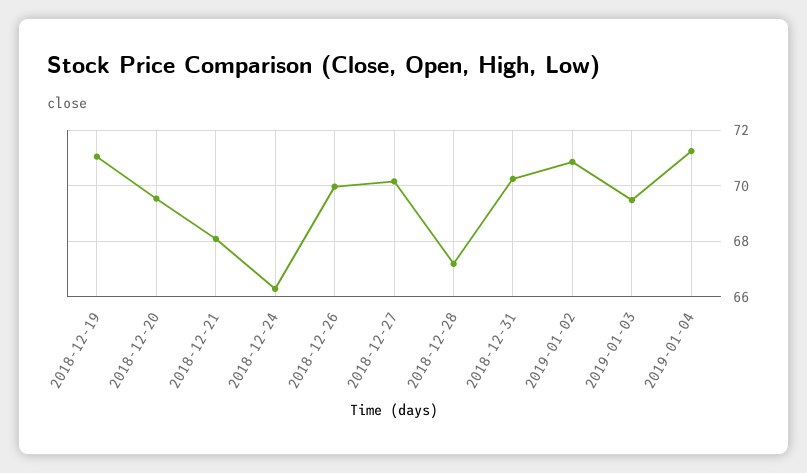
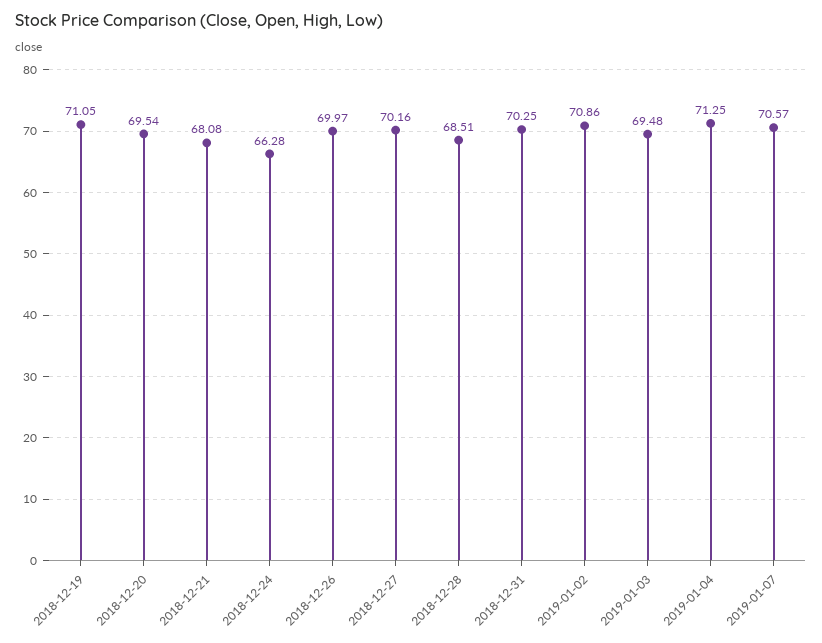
2018-12-28: 67.25 -> 68.51
2019-01-07: none -> 70.57

